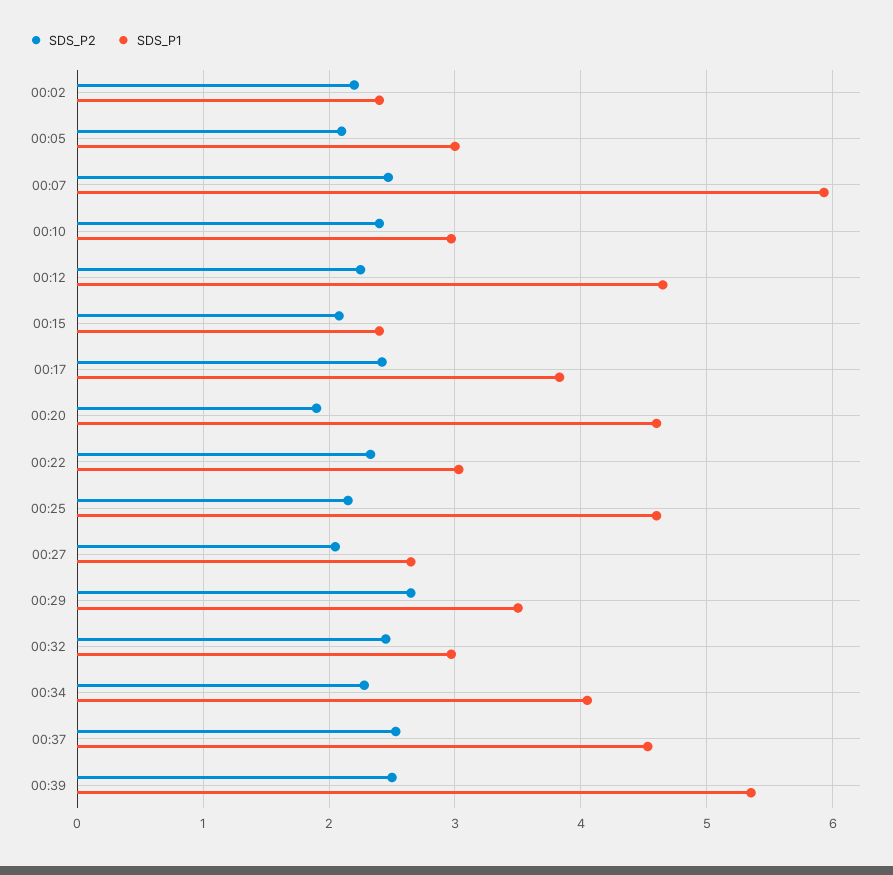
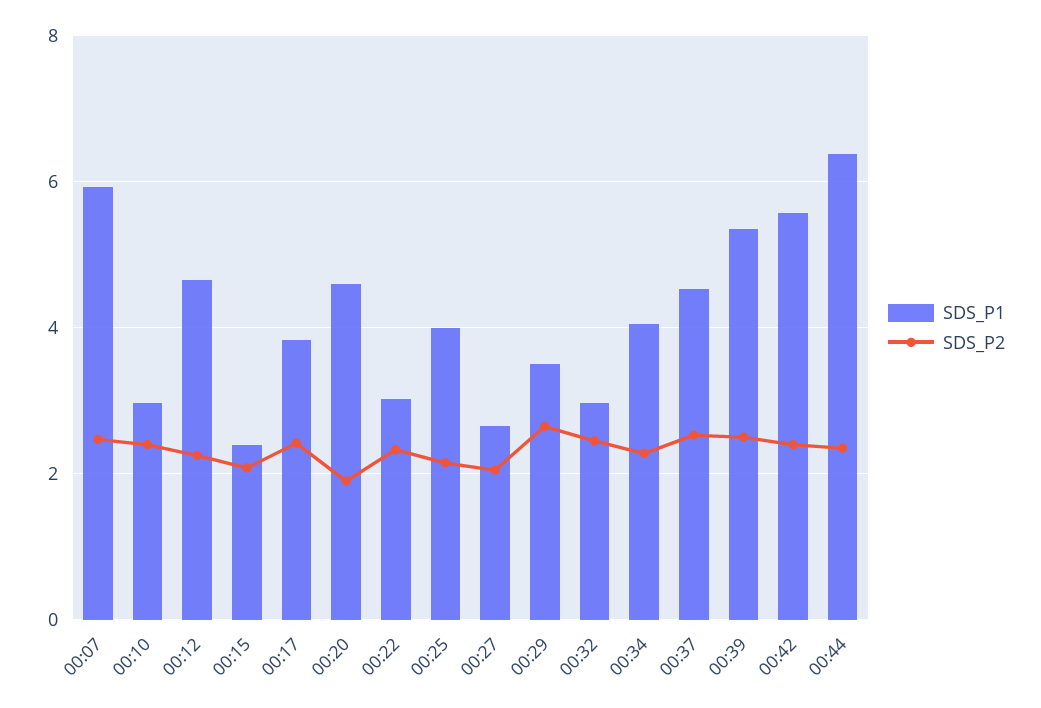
SDS_P2, 00:02: 2.2 -> none
SDS_P1, 00:02: 2.4 -> none
SDS_P2, 00:05: 2.1 -> none
SDS_P1, 00:05: 3 -> none
SDS_P1, 00:25: 4.6 -> 4
SDS_P1, 00:42: none -> 5.6
SDS_P2, 00:42: none -> 2.4
SDS_P1, 00:44: none -> 6.4
SDS_P2, 00:44: none -> 2.4

